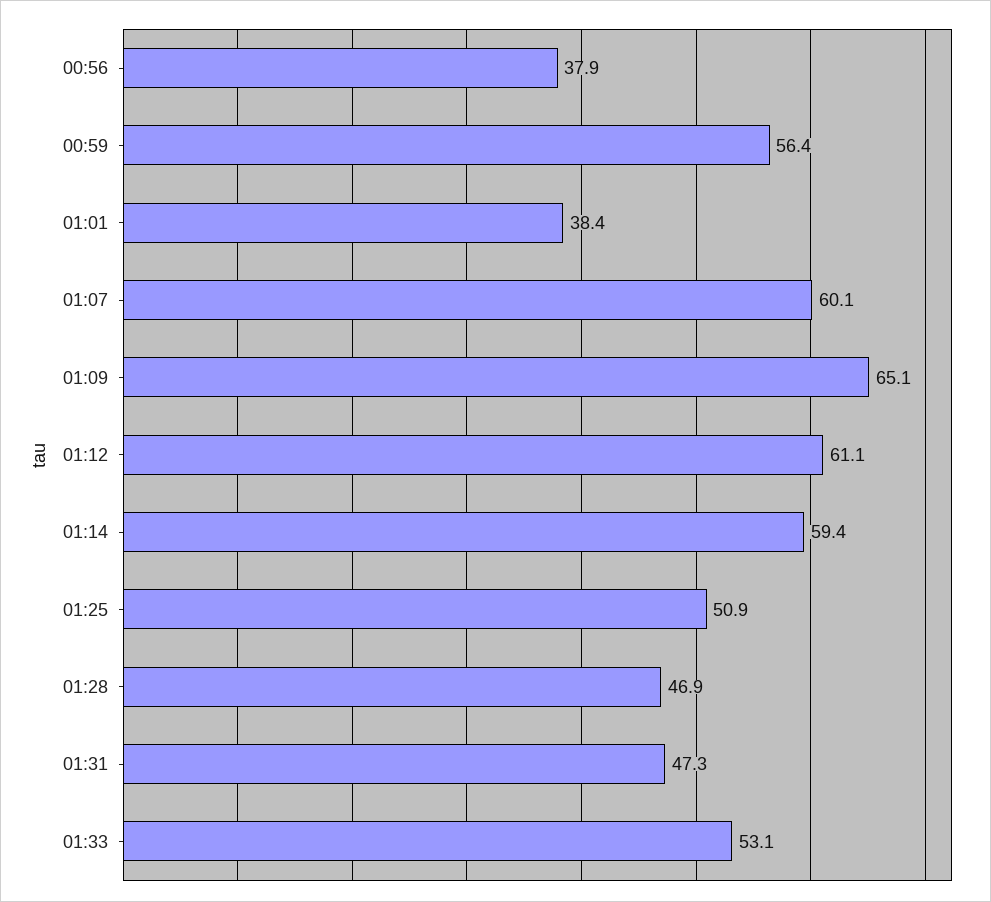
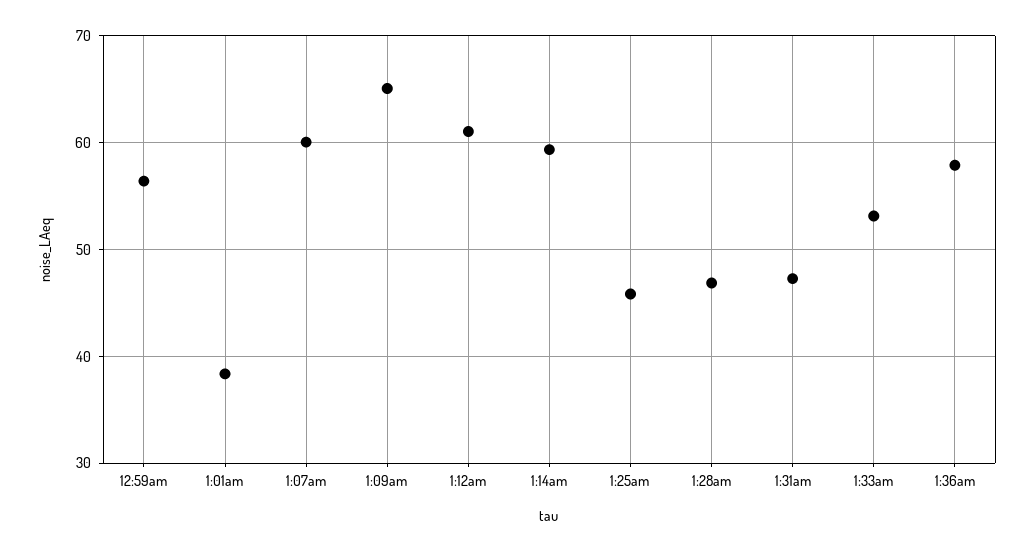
00:56: 37.9 -> none
01:25: 50.9 -> 46
1:36am: none -> 58

